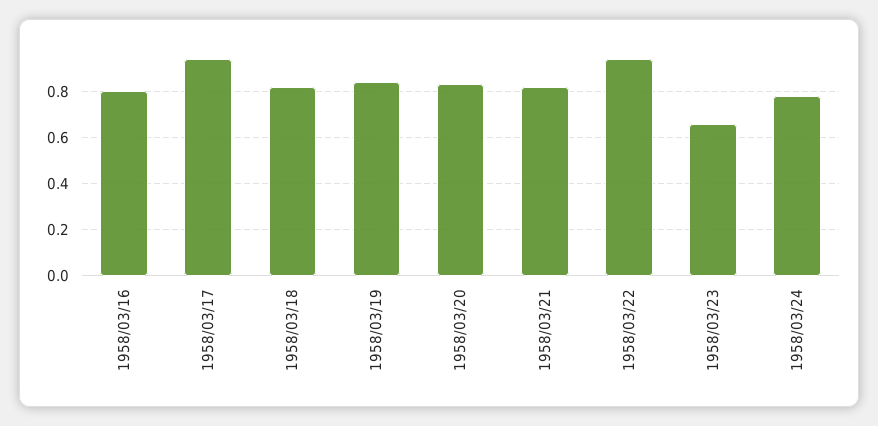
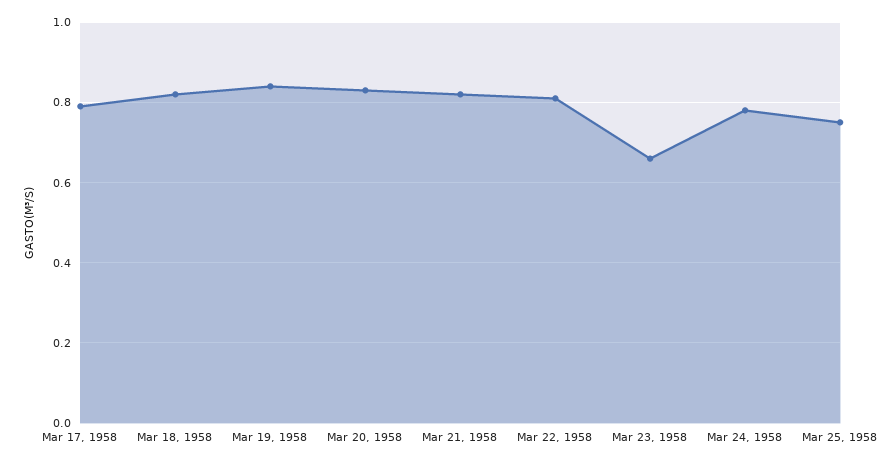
1958/03/16: 0.8 -> none
1958/03/17: 0.95 -> 0.8
1958/03/22: 0.95 -> 0.8
Mar 25, 1958: none -> 0.75

